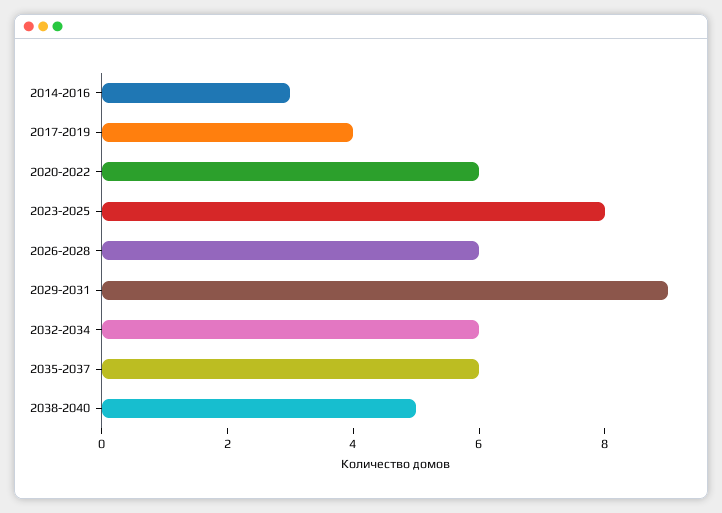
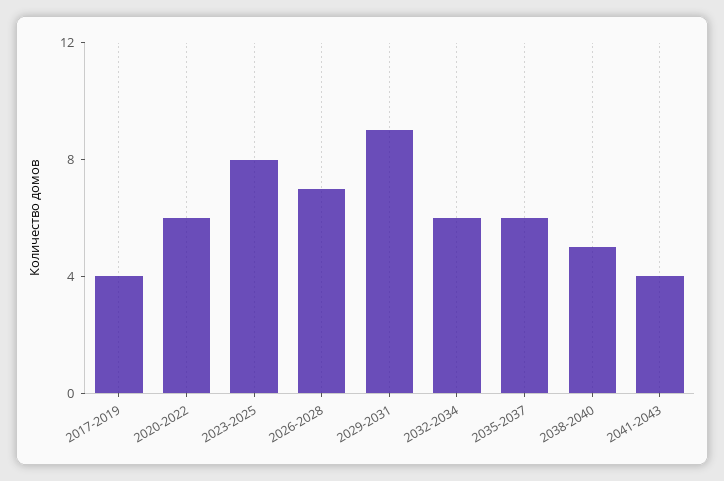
2014-2016: 3 -> none
2026-2028: 6 -> 7
2041-2043: none -> 4

